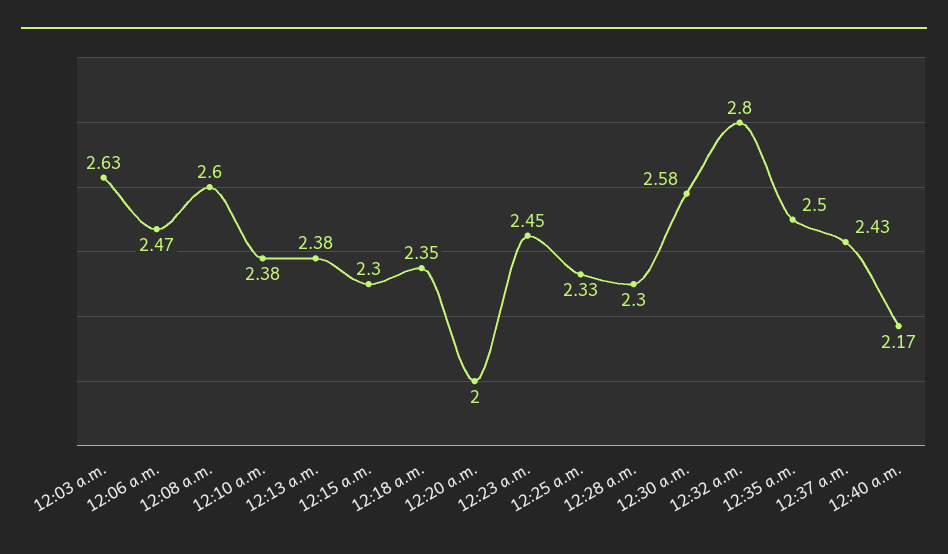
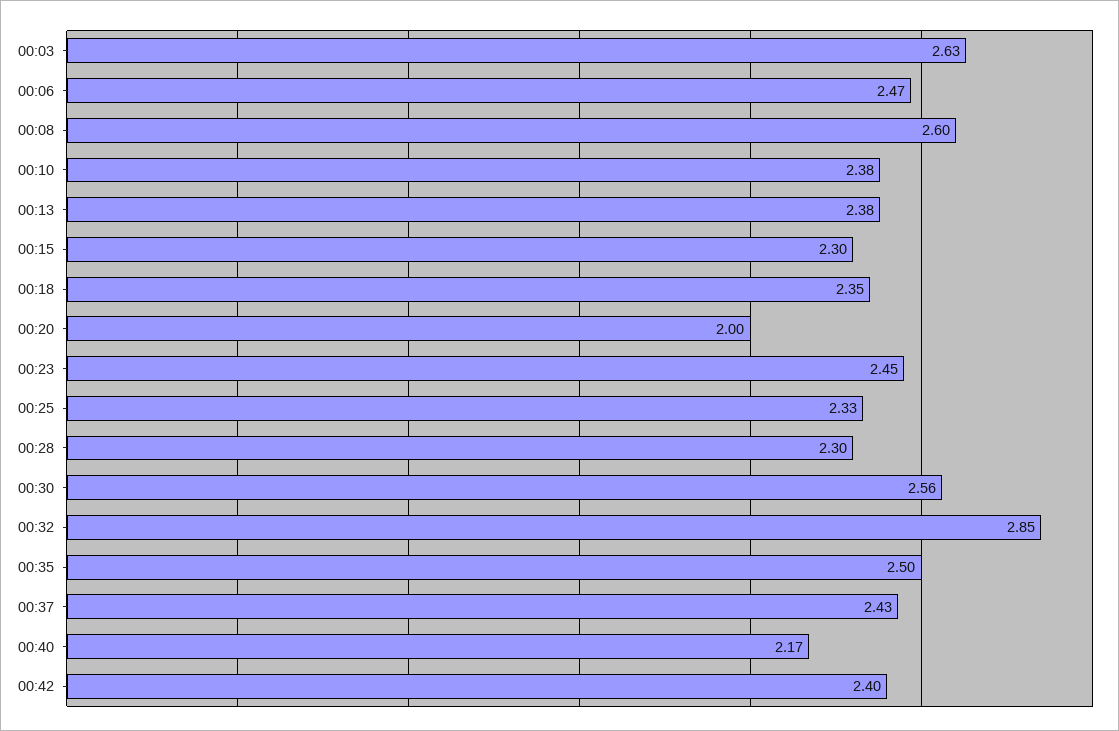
12:30 a.m.: 2.58 -> 2.56
12:32 a.m.: 2.8 -> 2.85
00:42: none -> 2.4

